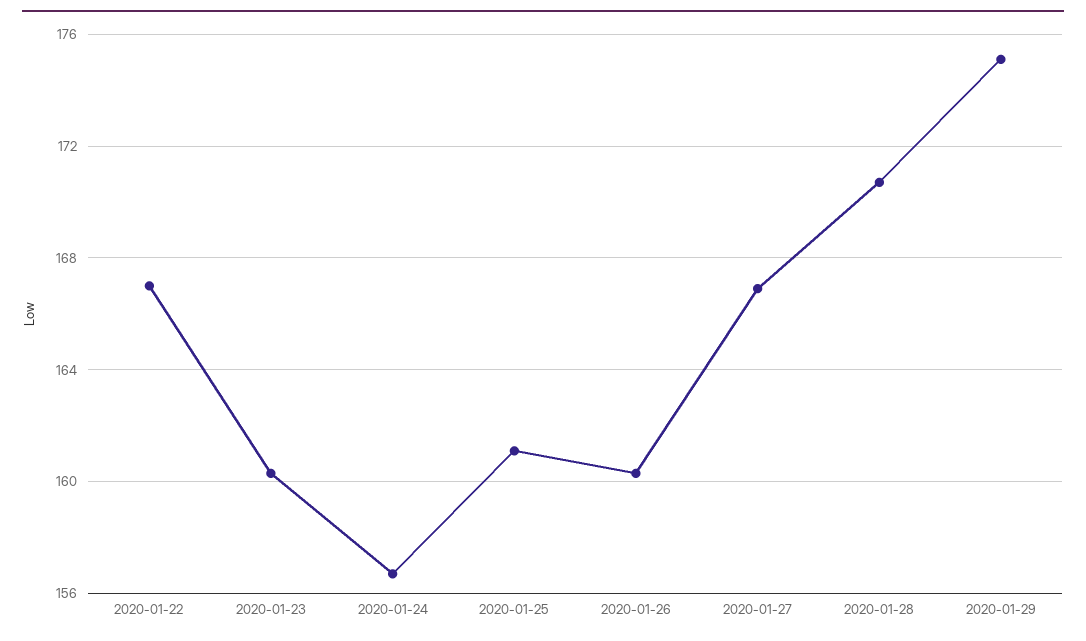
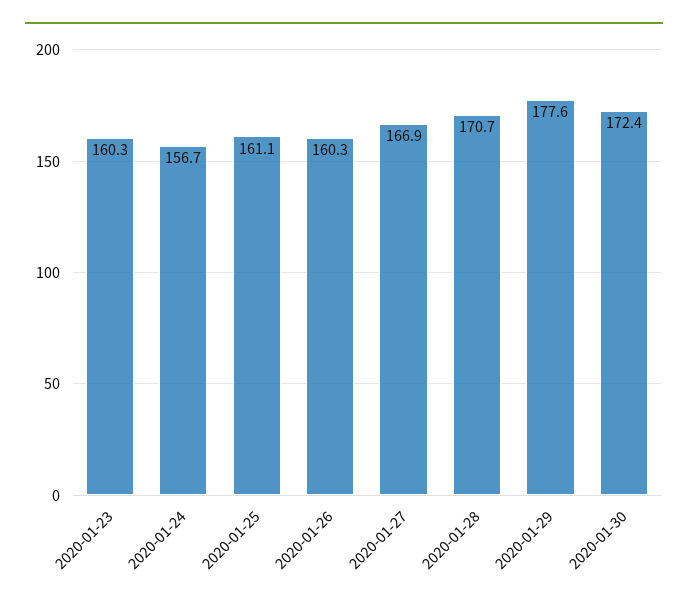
2020-01-22: 167 -> none
2020-01-29: 175 -> 177.6
2020-01-30: none -> 172.4

